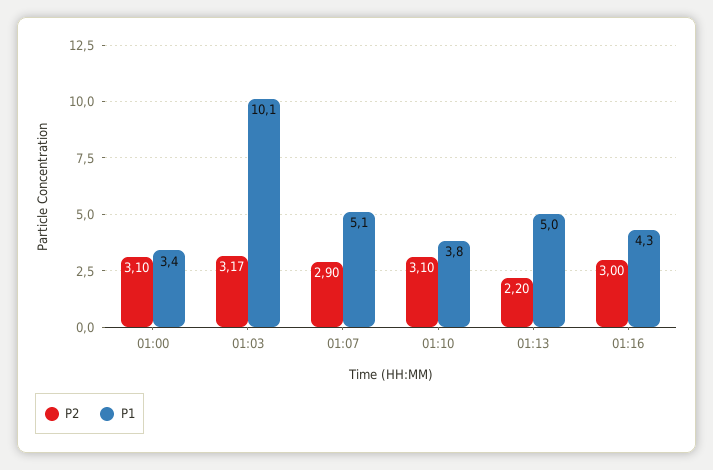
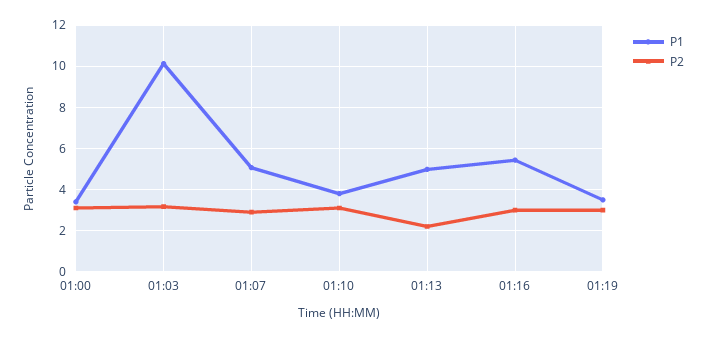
P1, 01:16: 4.3 -> 5.5
P1, 01:19: none -> 3.5
P2, 01:19: none -> 3

